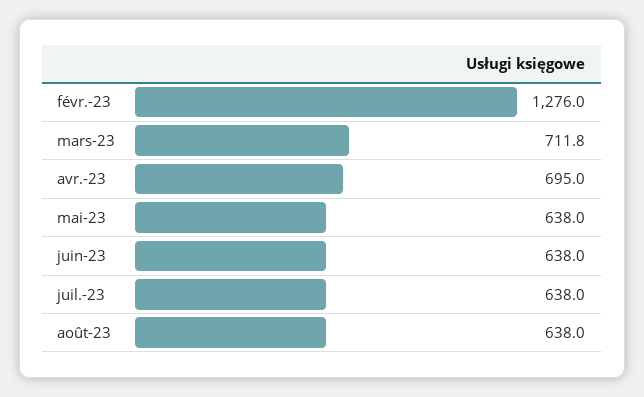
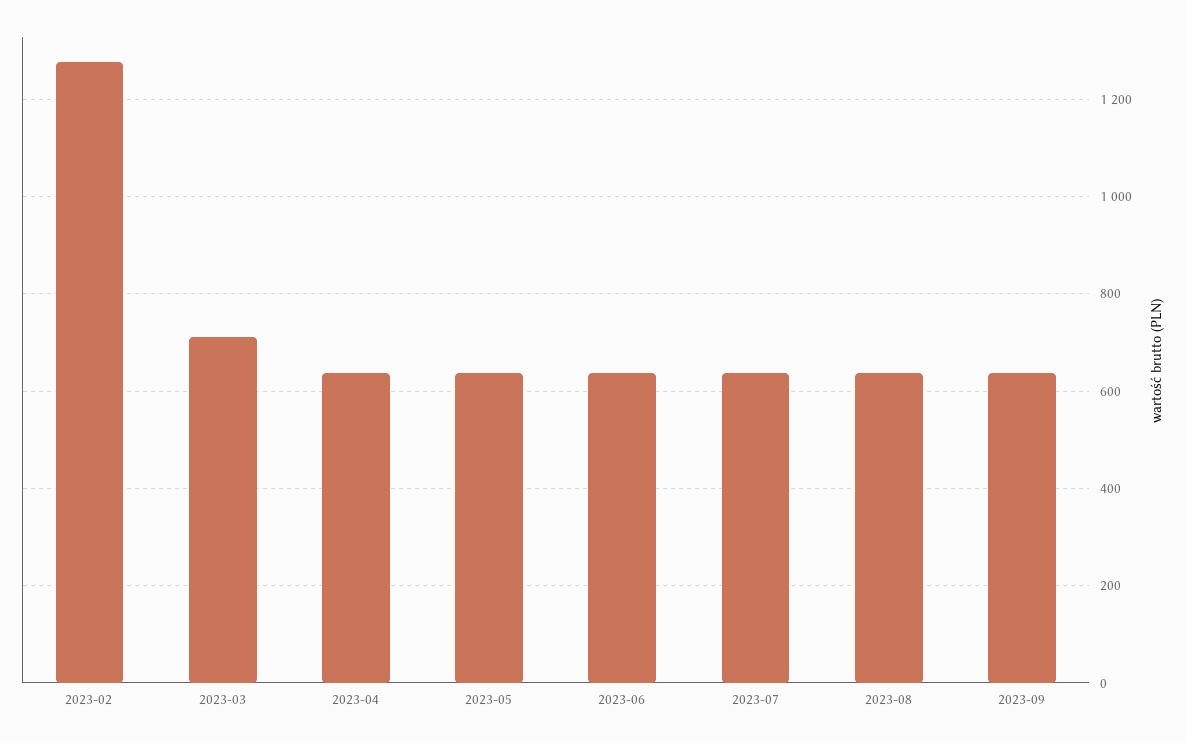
avr.-23: 695 -> 640
2023-09: none -> 640

